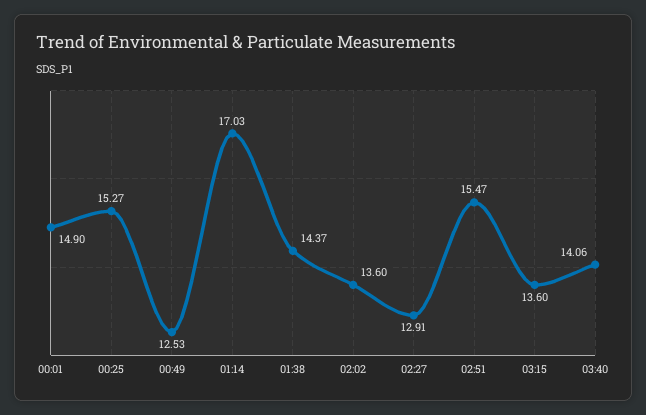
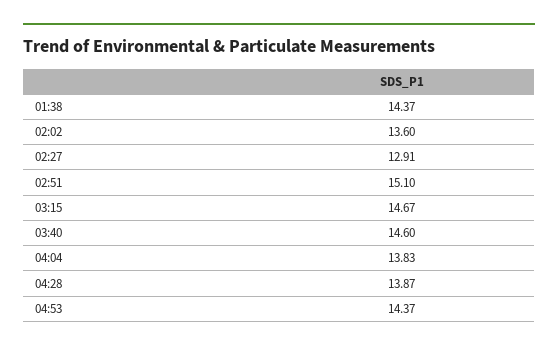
00:01: 14.9 -> none
00:25: 15.27 -> none
00:49: 12.53 -> none
01:14: 17.03 -> none
02:51: 15.47 -> 15.1
03:15: 13.6 -> 14.67
03:40: 14.06 -> 14.6
04:04: none -> 13.83
04:28: none -> 13.87
04:53: none -> 14.37

